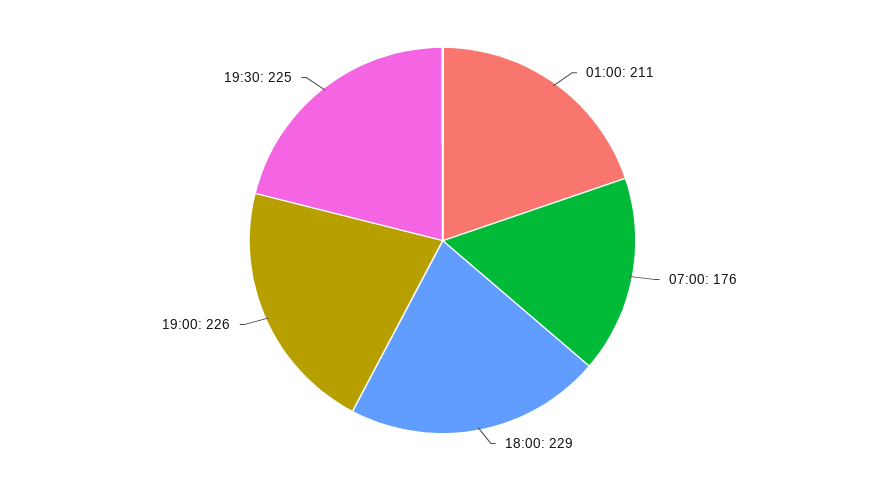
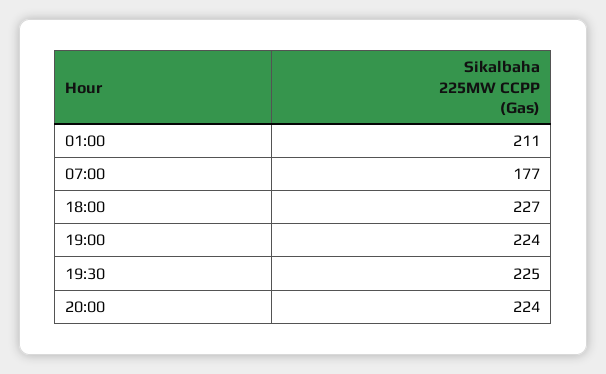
07:00: 176 -> 177
18:00: 229 -> 227
19:00: 226 -> 224
20:00: none -> 224

